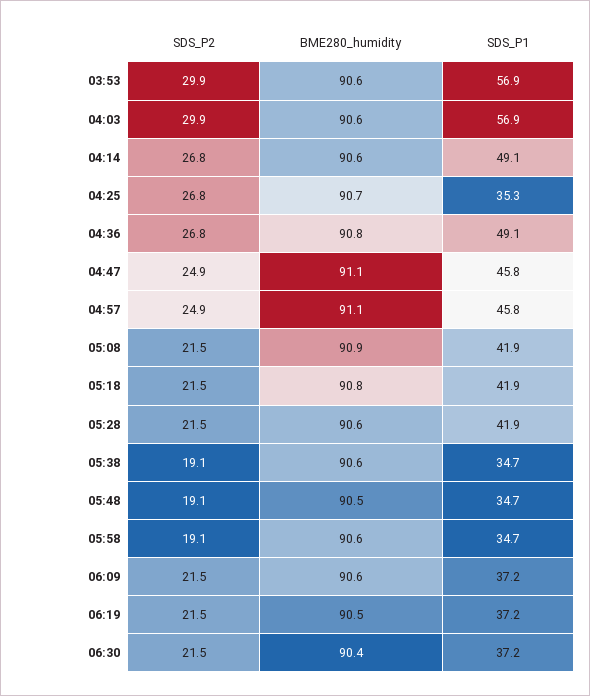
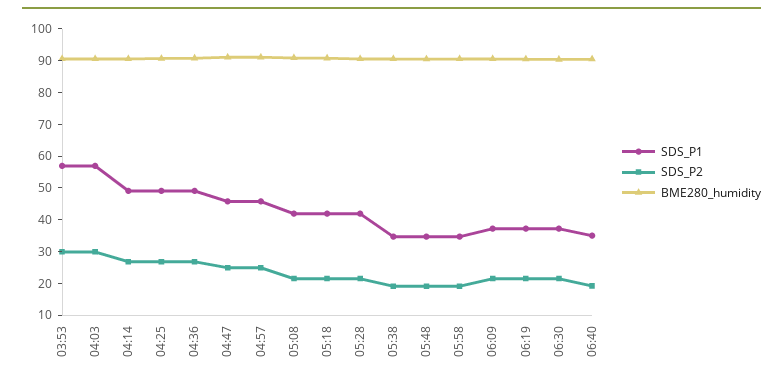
SDS_P1, 04:25: 35.3 -> 50
SDS_P1, 06:40: none -> 35
SDS_P2, 06:40: none -> 20
BME280_humidity, 06:40: none -> 90

